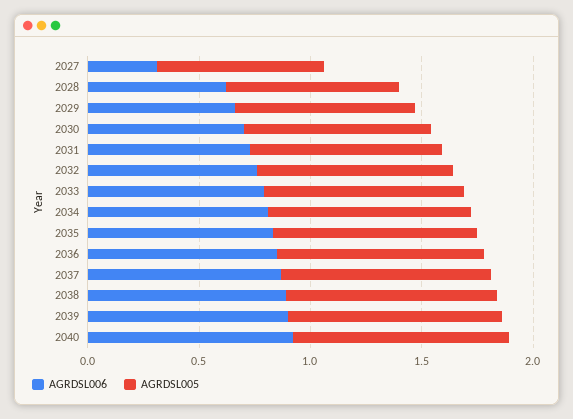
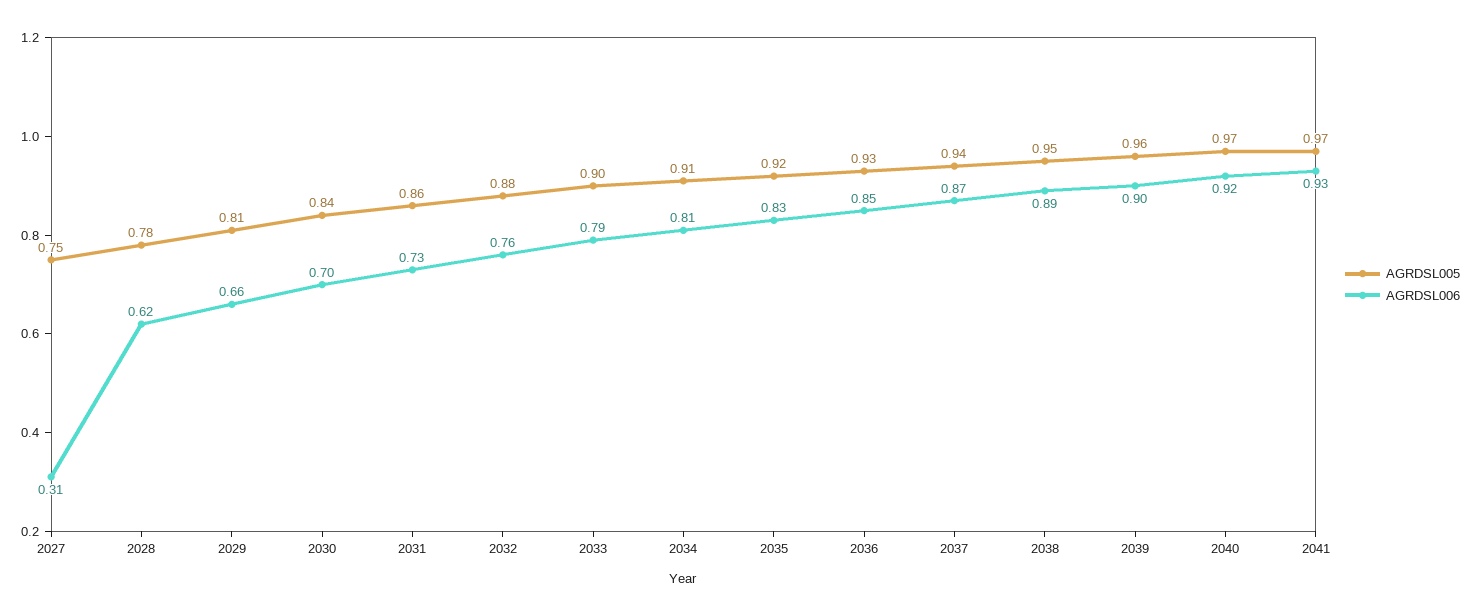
AGRDSL005, 2041: none -> 0.97
AGRDSL006, 2041: none -> 0.93

